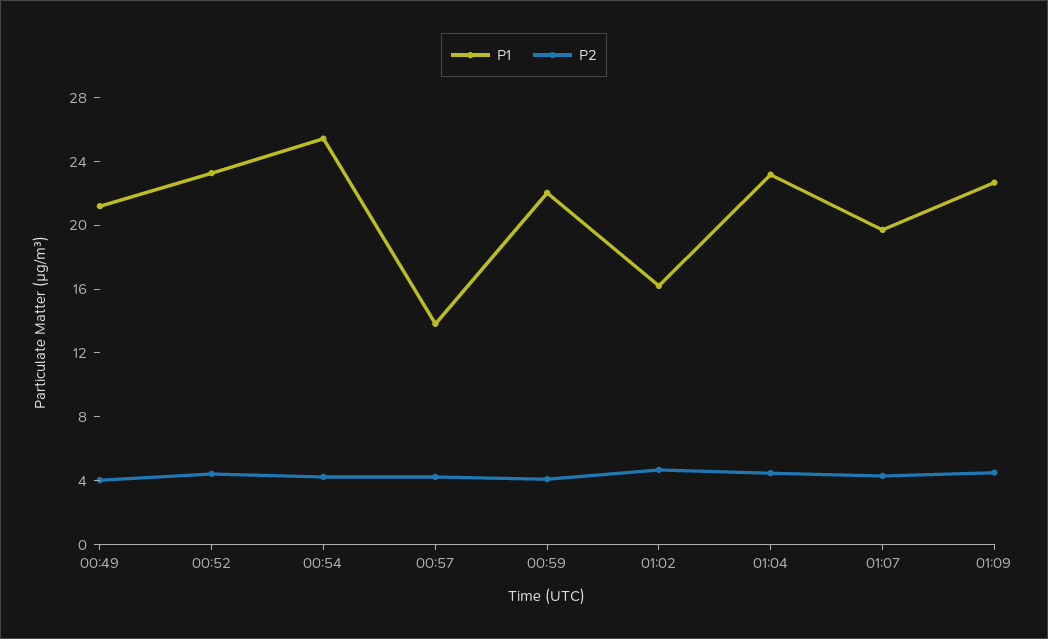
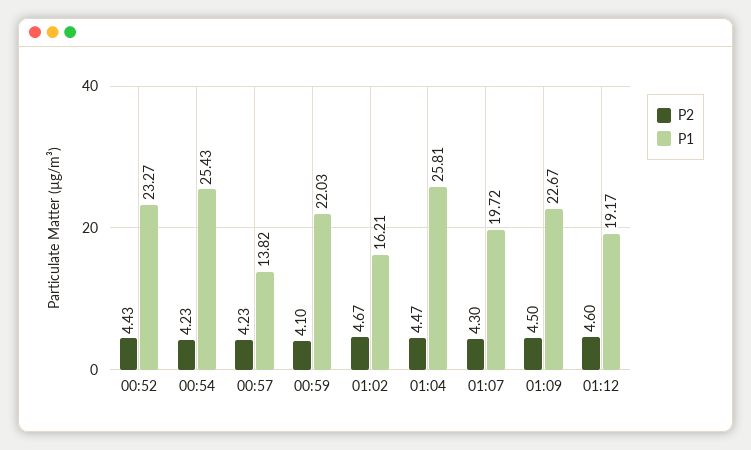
P1, 00:49: 21 -> none
P2, 00:49: 4 -> none
P1, 01:04: 23 -> 25.81
P2, 01:12: none -> 4.6
P1, 01:12: none -> 19.17

